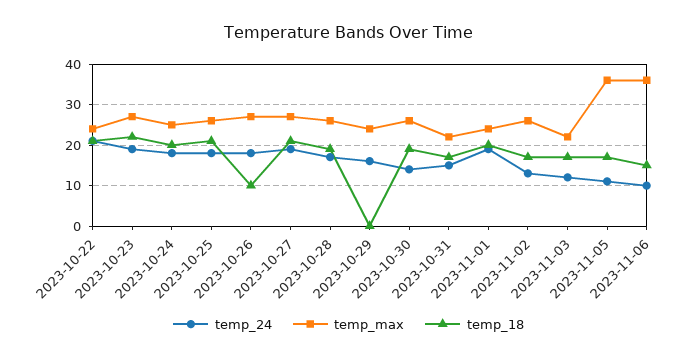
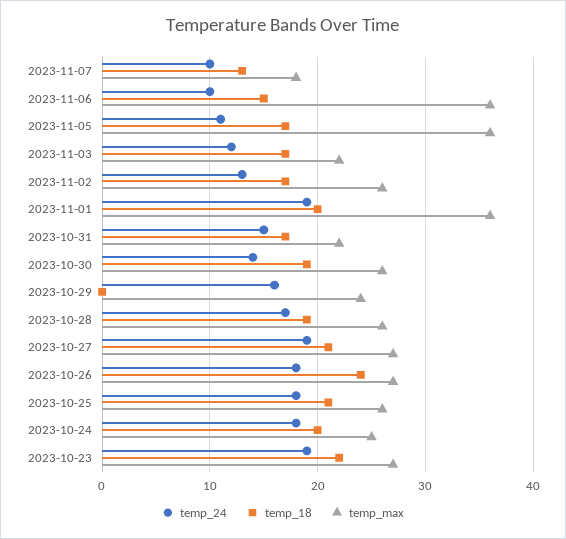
temp_24, 2023-10-22: 20 -> none
temp_max, 2023-10-22: 25 -> none
temp_18, 2023-10-22: 20 -> none
temp_18, 2023-10-26: 10 -> 24
temp_max, 2023-11-01: 25 -> 36
temp_24, 2023-11-07: none -> 10
temp_18, 2023-11-07: none -> 13
temp_max, 2023-11-07: none -> 18

